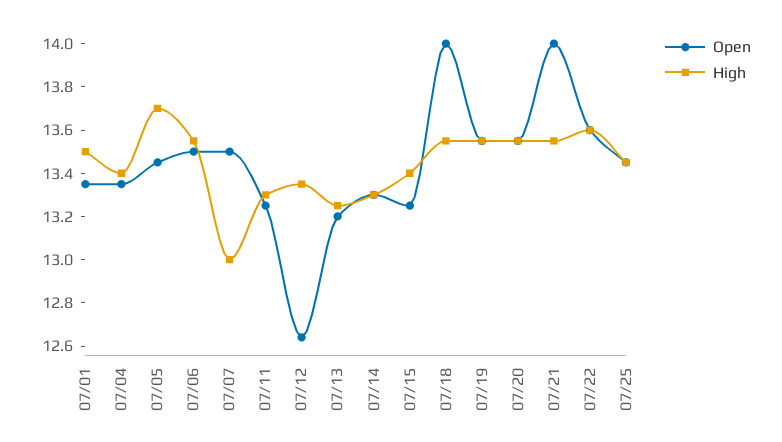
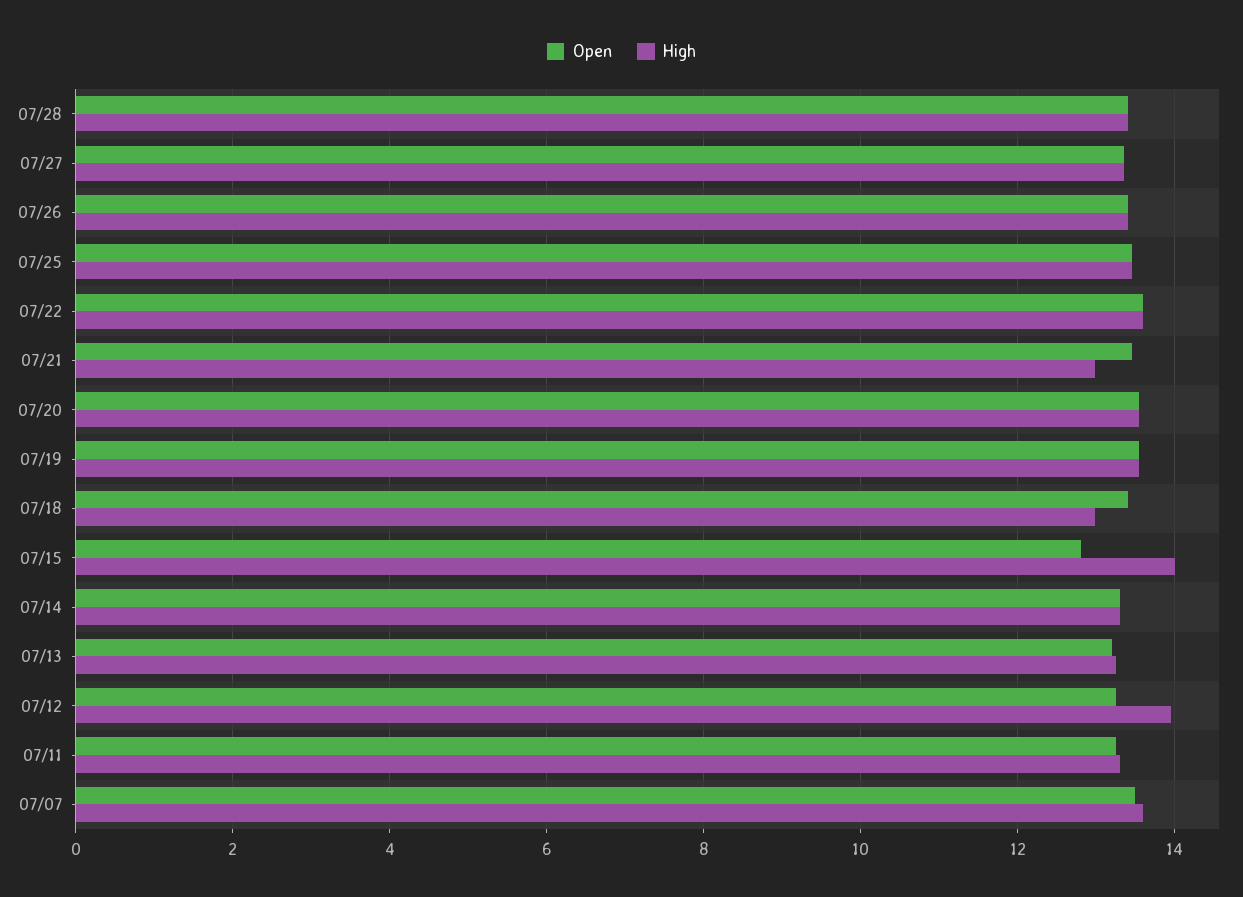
Open, 07/01: 13.35 -> none
High, 07/01: 13.5 -> none
Open, 07/04: 13.35 -> none
High, 07/04: 13.4 -> none
Open, 07/05: 13.45 -> none
High, 07/05: 13.7 -> none
Open, 07/06: 13.5 -> none
High, 07/06: 13.55 -> none
High, 07/07: 13 -> 13.6
Open, 07/12: 12.65 -> 13.2
High, 07/12: 13.35 -> 14
Open, 07/15: 13.25 -> 12.8
High, 07/15: 13.4 -> 14
Open, 07/18: 14 -> 13.4
High, 07/18: 13.55 -> 13
Open, 07/21: 14 -> 13.4
High, 07/21: 13.55 -> 13
Open, 07/28: none -> 13.4
High, 07/28: none -> 13.4
Open, 07/27: none -> 13.4
High, 07/27: none -> 13.4
Open, 07/26: none -> 13.4
High, 07/26: none -> 13.4

